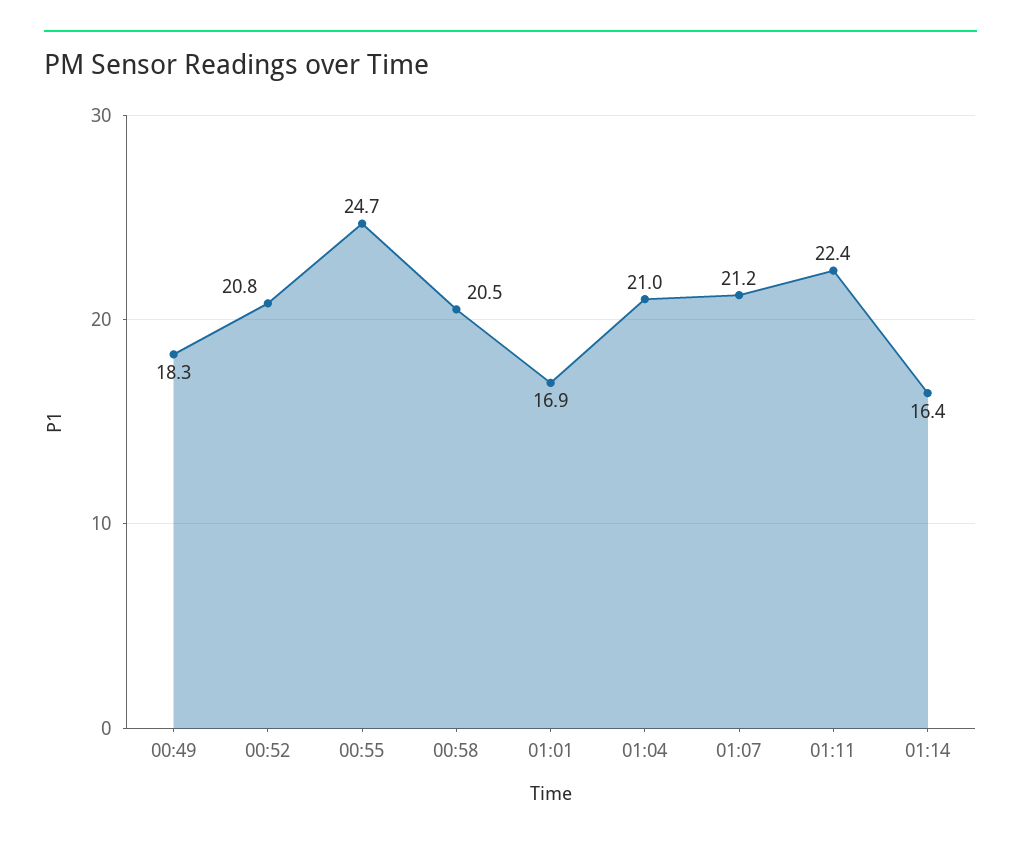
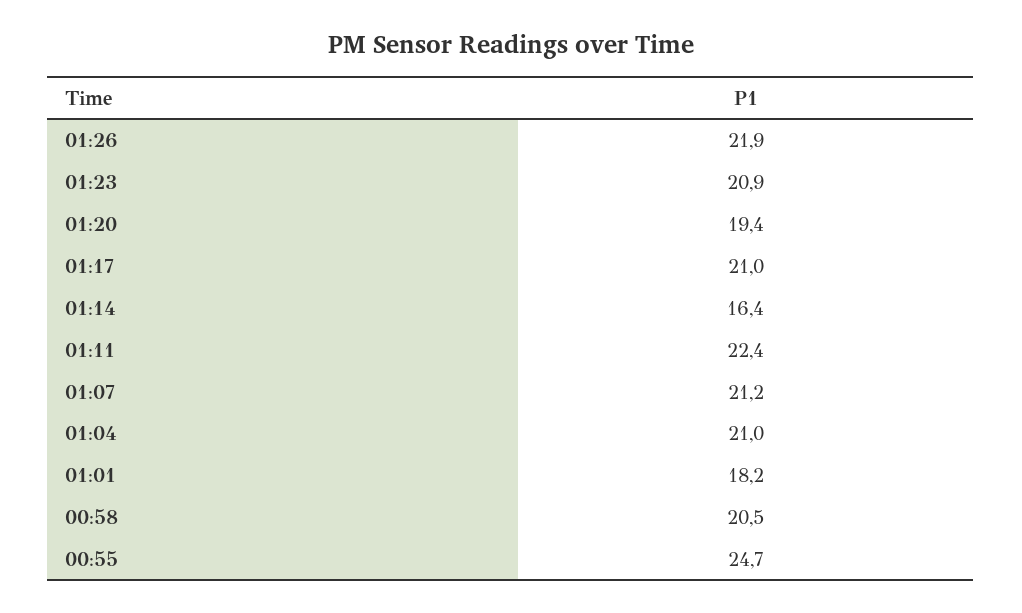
00:49: 18.3 -> none
00:52: 20.8 -> none
01:01: 16.9 -> 18.2
01:26: none -> 21.9
01:23: none -> 20.9
01:20: none -> 19.4
01:17: none -> 21

